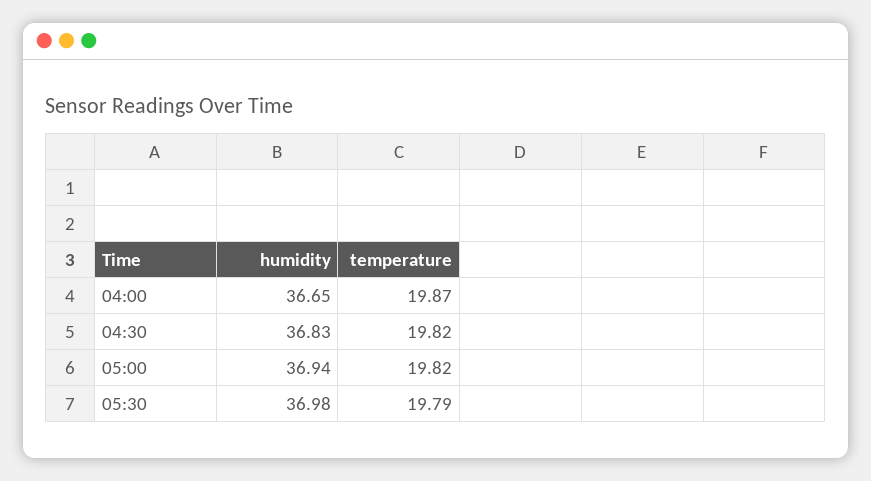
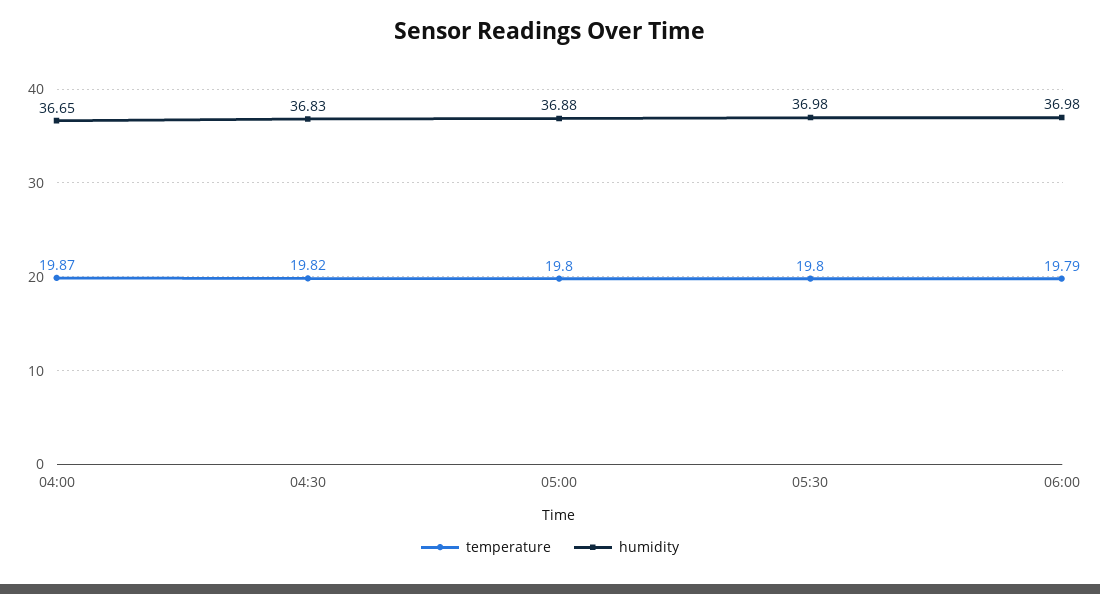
humidity, 05:00: 36.94 -> 36.88
temperature, 05:00: 19.82 -> 19.8
temperature, 05:30: 19.79 -> 19.8
temperature, 06:00: none -> 19.79
humidity, 06:00: none -> 36.98

